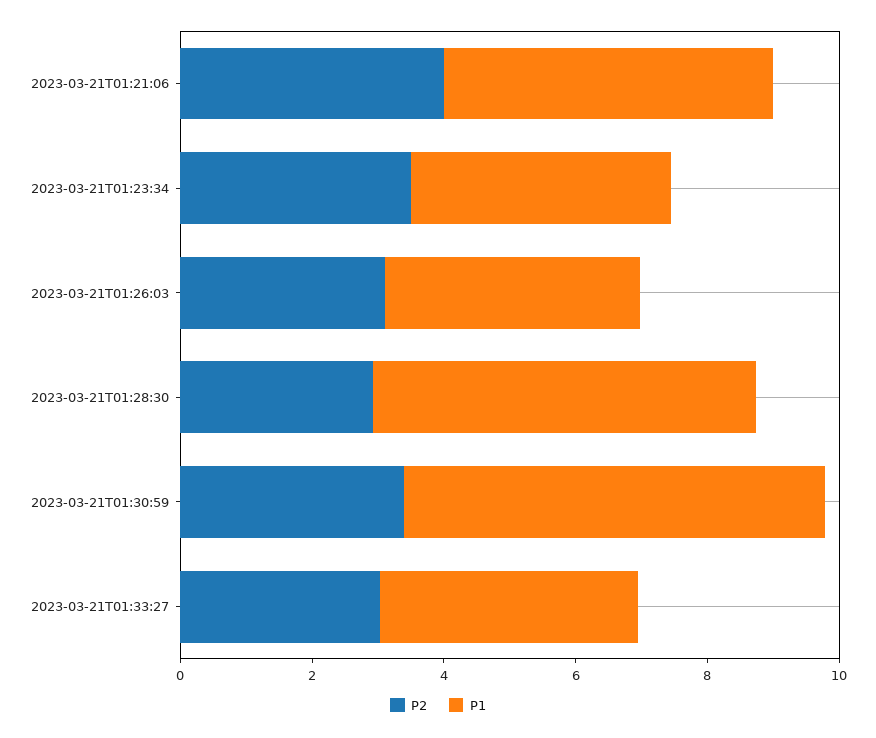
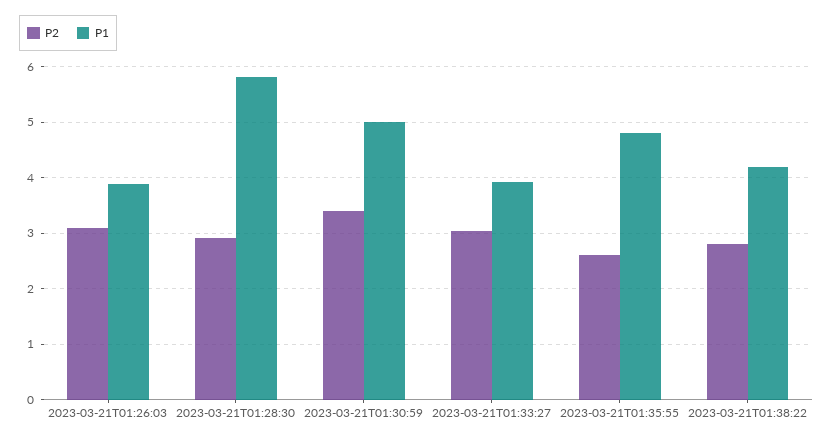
P2, 2023-03-21T01:21:06: 4 -> none
P1, 2023-03-21T01:21:06: 5 -> none
P2, 2023-03-21T01:23:34: 3.5 -> none
P1, 2023-03-21T01:23:34: 4 -> none
P1, 2023-03-21T01:30:59: 6.5 -> 5
P2, 2023-03-21T01:35:55: none -> 2.6
P1, 2023-03-21T01:35:55: none -> 4.8
P2, 2023-03-21T01:38:22: none -> 2.8
P1, 2023-03-21T01:38:22: none -> 4.2

